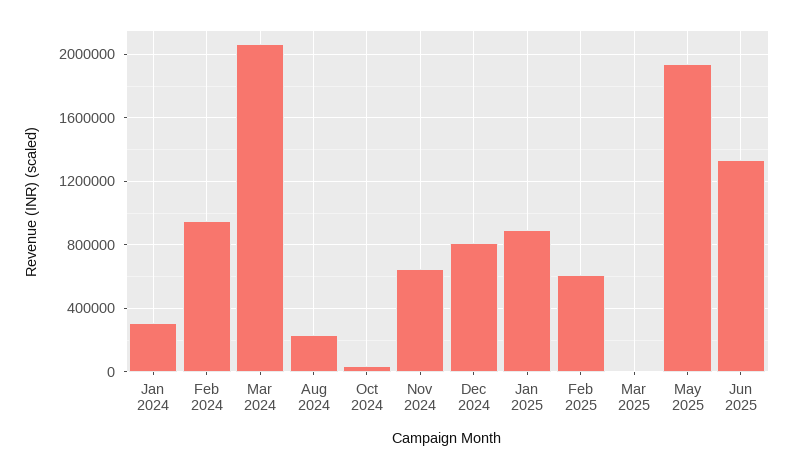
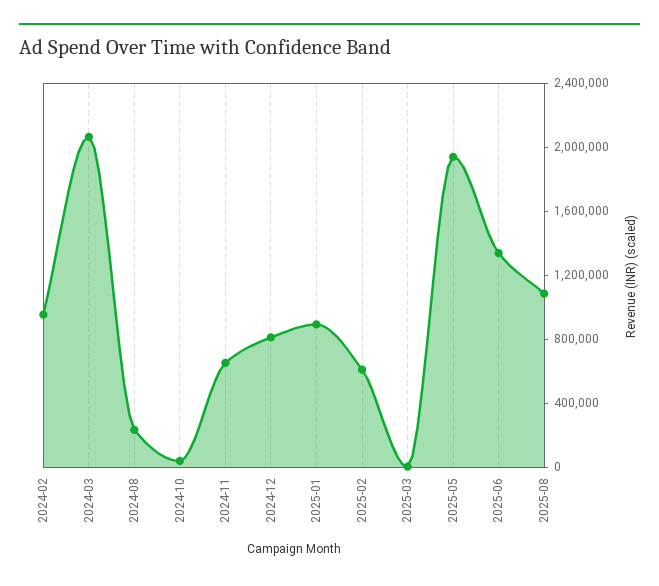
Jan 2024: 300000 -> none
2025-08: none -> 1100000

